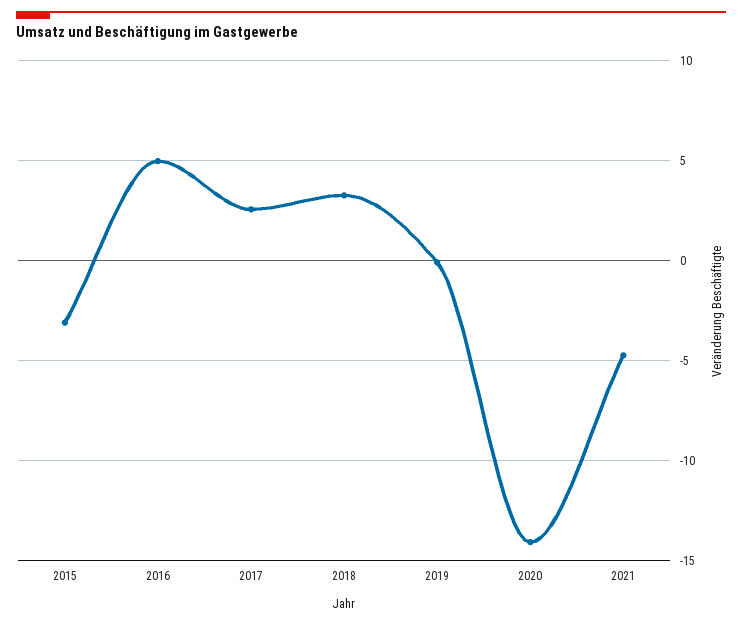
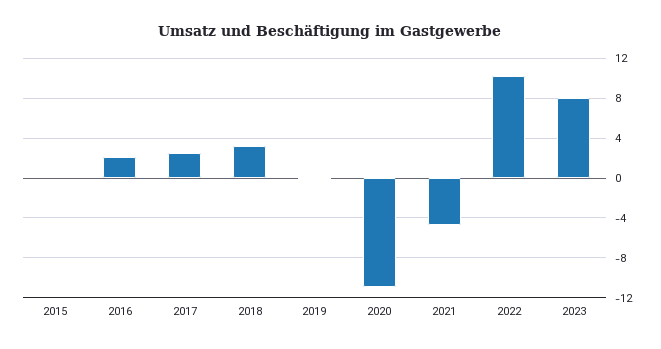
2015: -3 -> 0
2016: 5 -> 2
2020: -14 -> -11
2022: none -> 10
2023: none -> 8

